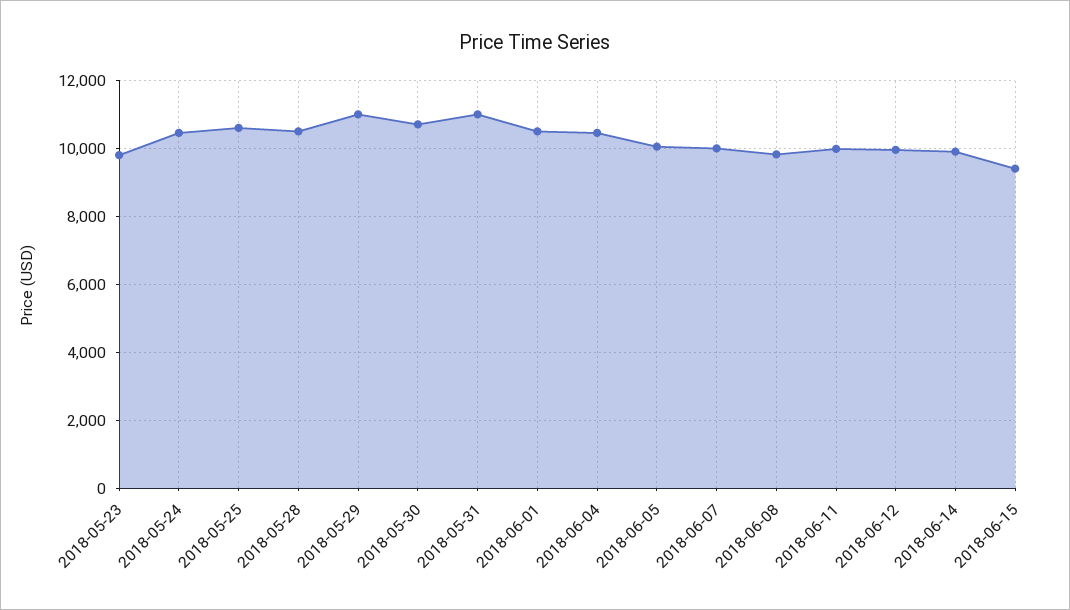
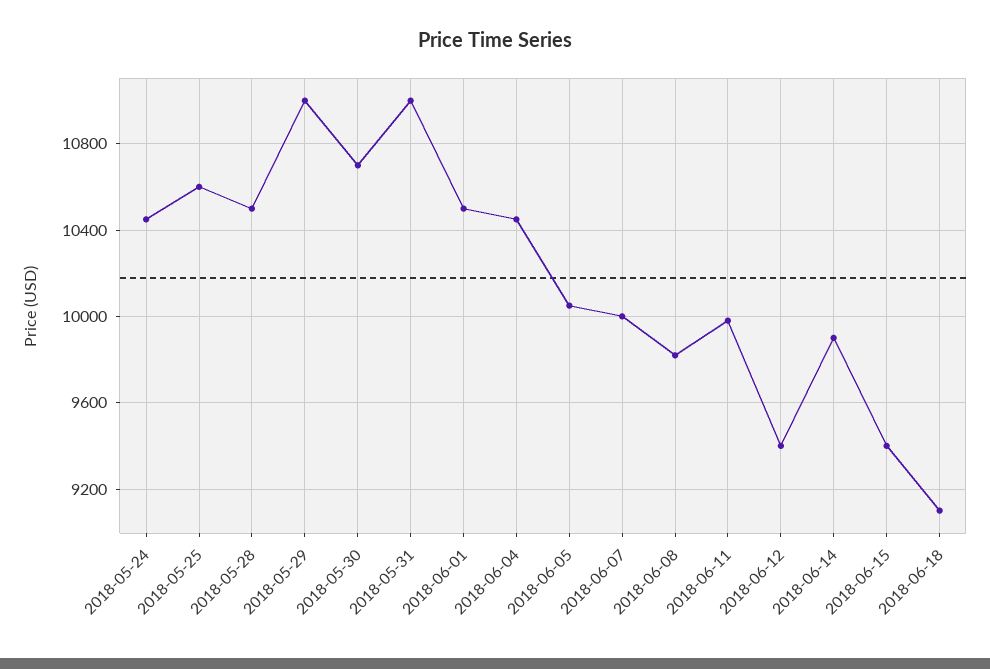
2018-05-23: 9800 -> none
2018-06-12: 10000 -> 9400
2018-06-18: none -> 9100

